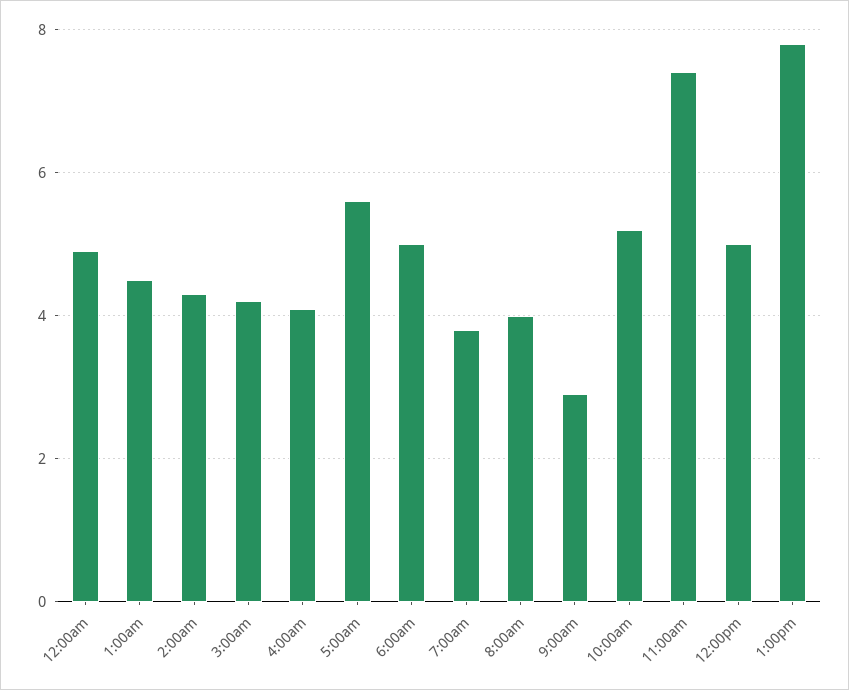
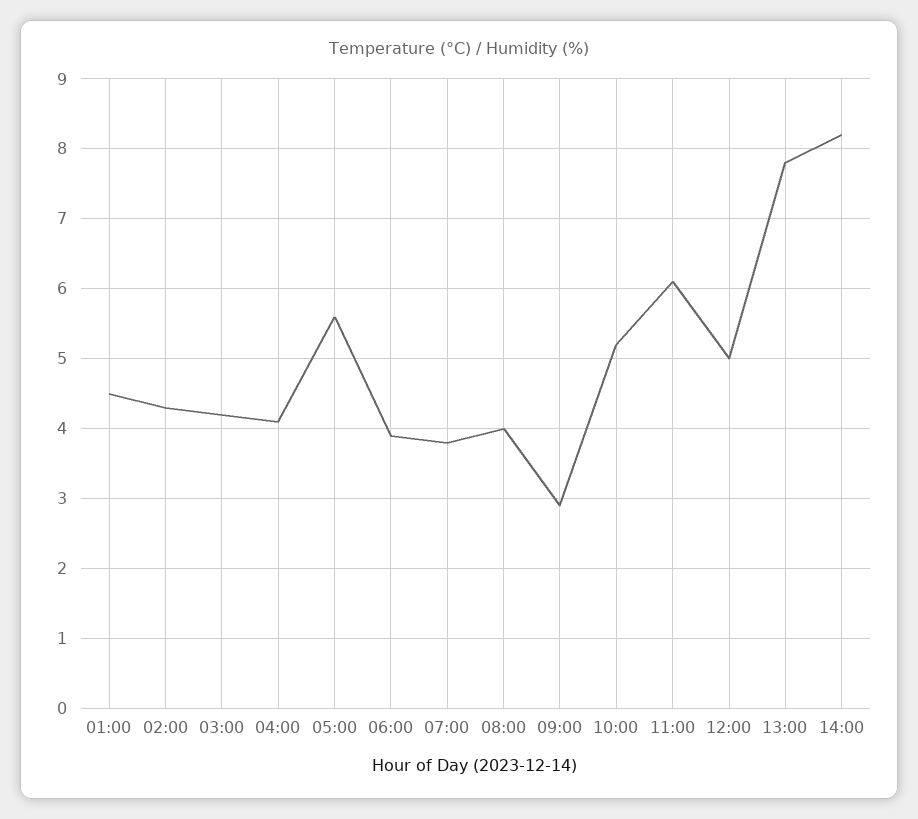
12:00am: 5 -> none
6:00am: 5 -> 3.9
11:00am: 7.5 -> 6.1
14:00: none -> 8.2

